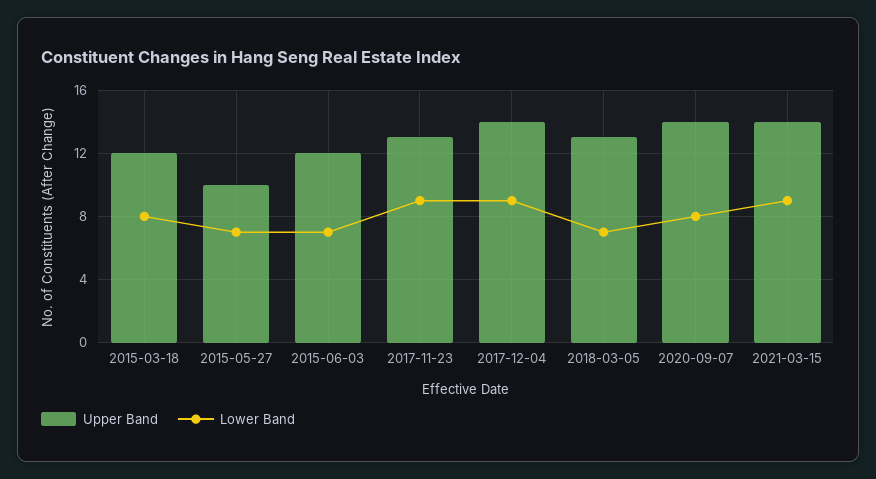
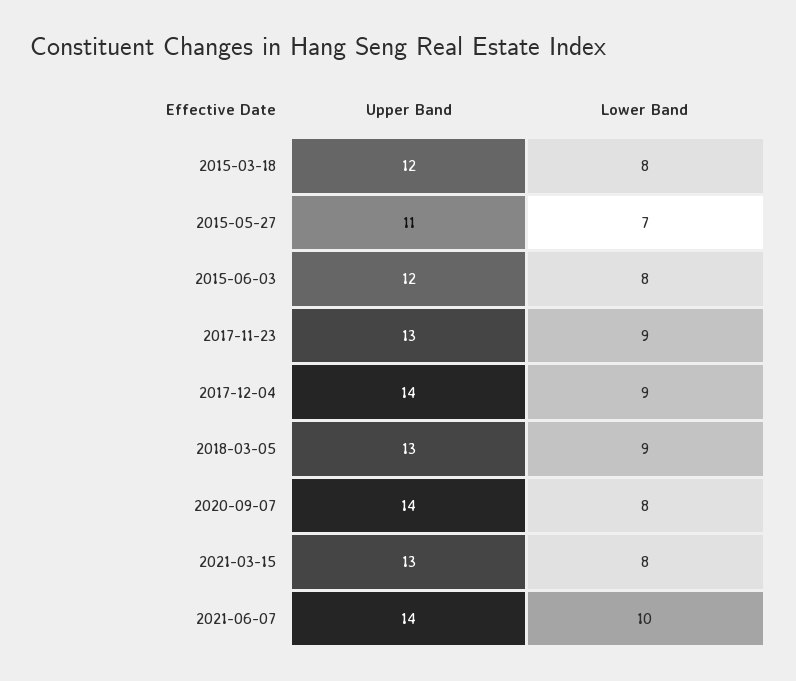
Upper Band, 2015-05-27: 10 -> 11
Lower Band, 2015-06-03: 7 -> 8
Lower Band, 2018-03-05: 7 -> 9
Upper Band, 2021-03-15: 14 -> 13
Lower Band, 2021-03-15: 9 -> 8
Upper Band, 2021-06-07: none -> 14
Lower Band, 2021-06-07: none -> 10

